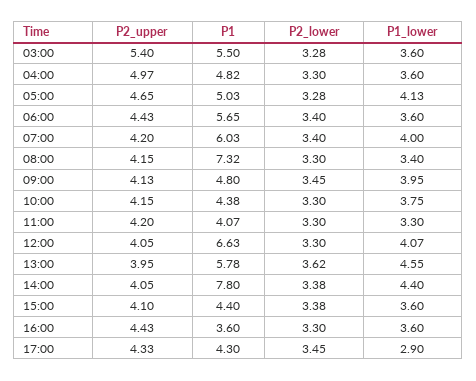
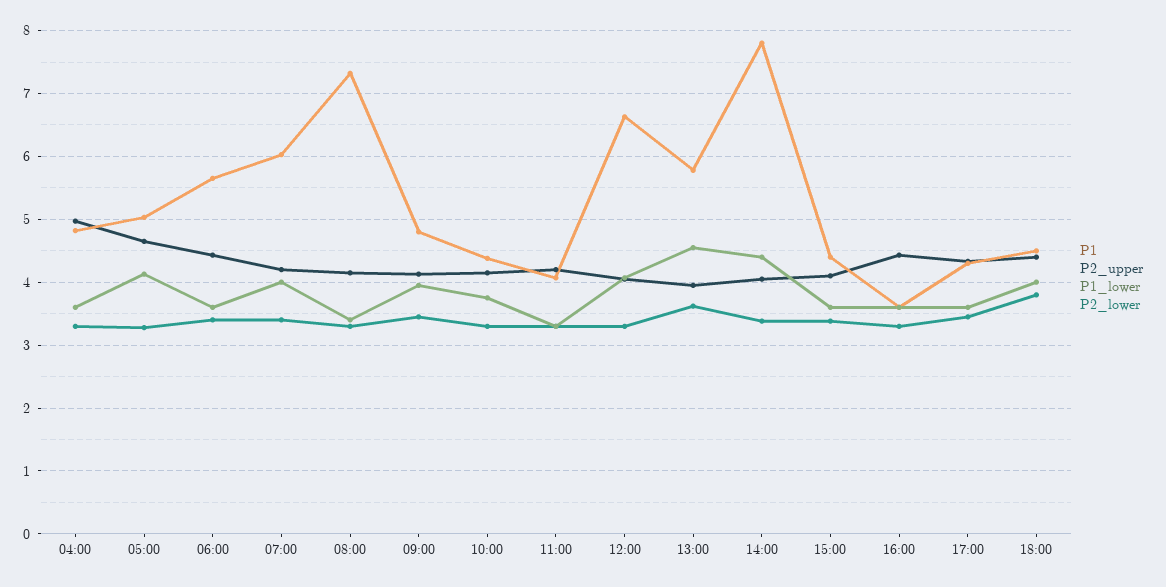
P2_upper, 03:00: 5.4 -> none
P1, 03:00: 5.5 -> none
P2_lower, 03:00: 3.28 -> none
P1_lower, 03:00: 3.6 -> none
P1_lower, 17:00: 2.9 -> 3.6
P1, 18:00: none -> 4.5
P2_upper, 18:00: none -> 4.4
P1_lower, 18:00: none -> 4
P2_lower, 18:00: none -> 3.8

